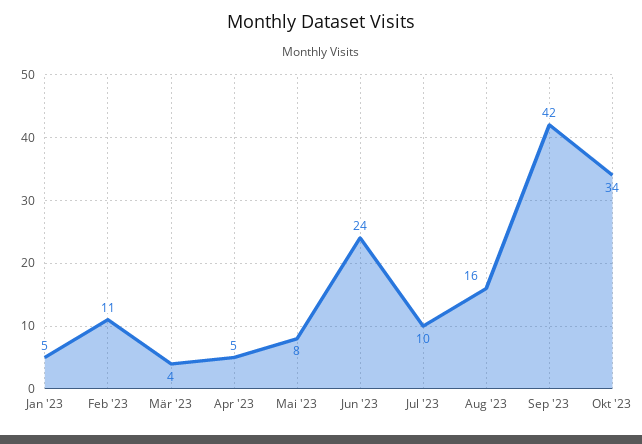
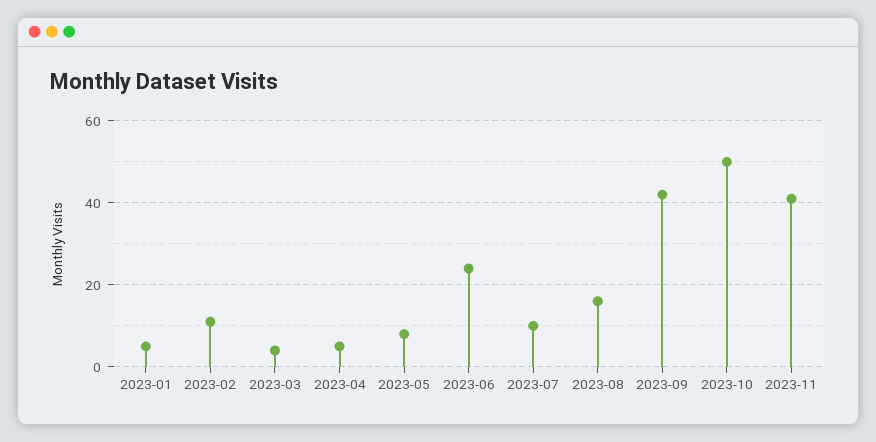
Okt '23: 34 -> 50
2023-11: none -> 40

